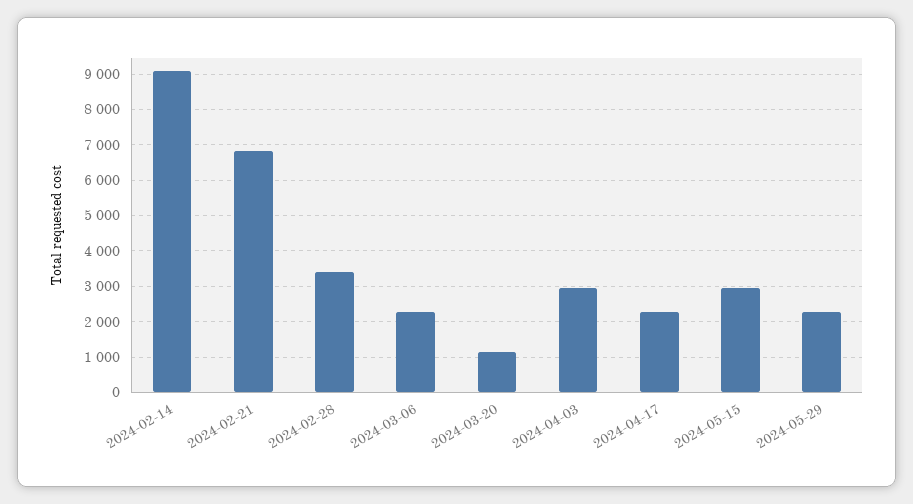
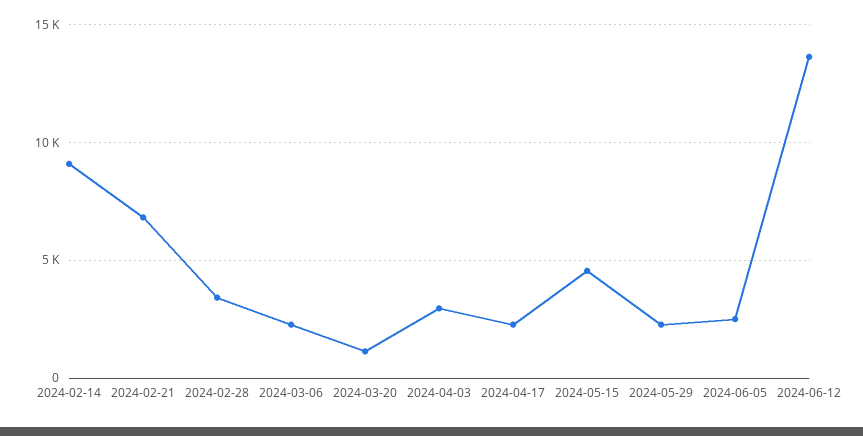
2024-05-15: 3000 -> 4500
2024-06-05: none -> 2500
2024-06-12: none -> 13500

